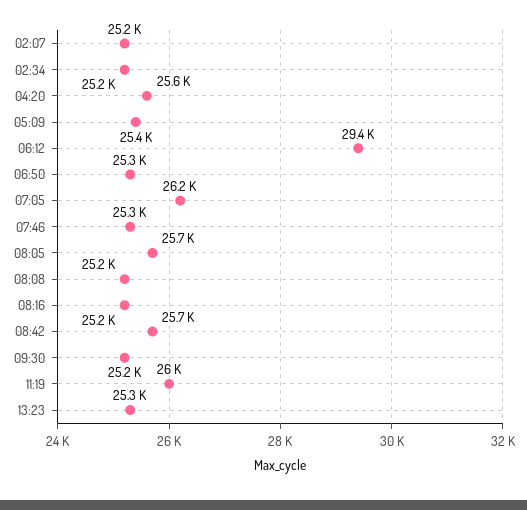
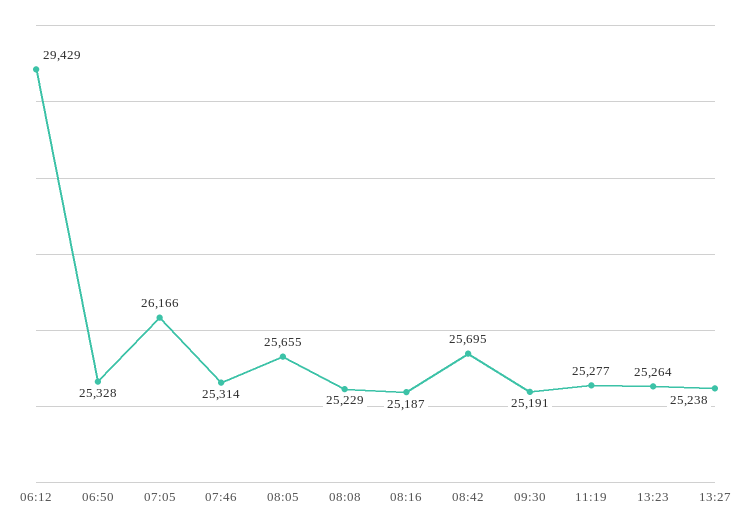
02:07: 25200 -> none
02:34: 25200 -> none
04:20: 25600 -> none
05:09: 25400 -> none
11:19: 26000 -> 25277
13:27: none -> 25238

